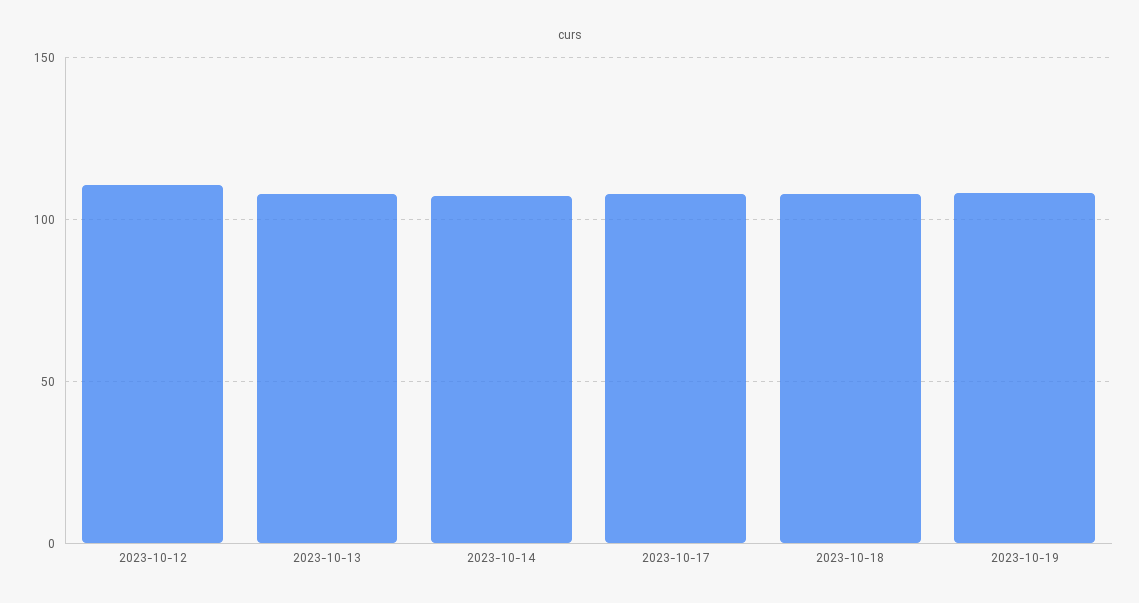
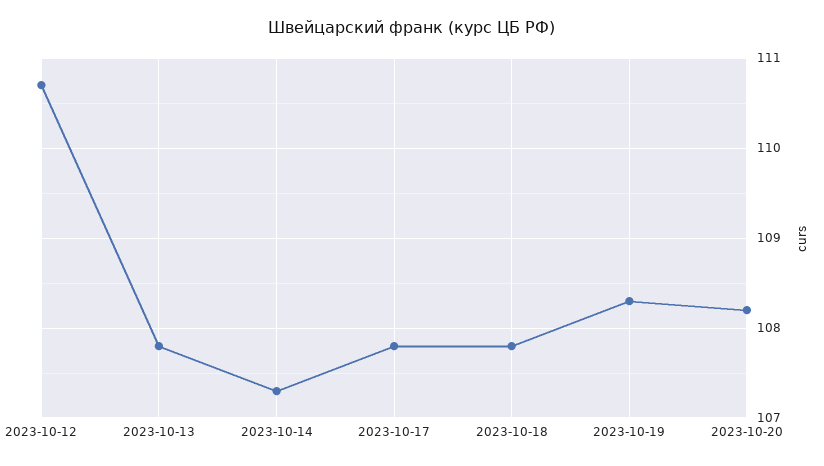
2023-10-20: none -> 108.2

